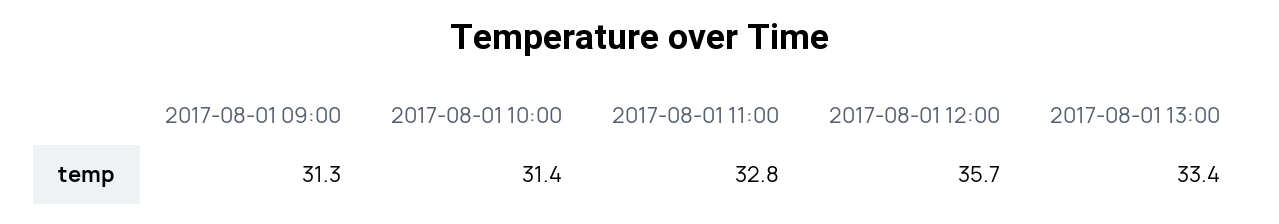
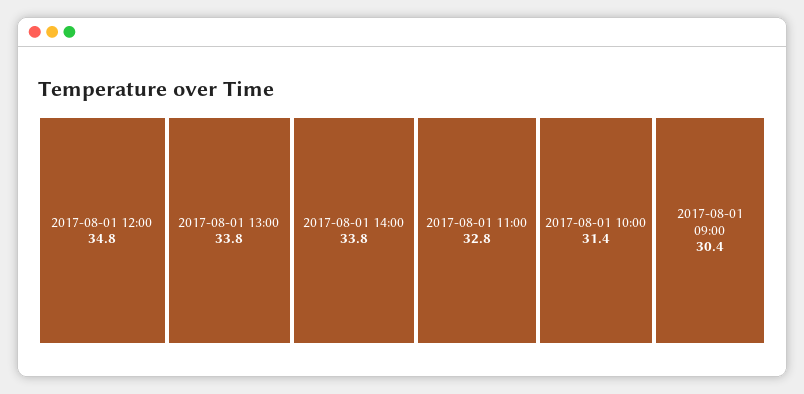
2017-08-01 09:00: 31.3 -> 30.4
2017-08-01 12:00: 35.7 -> 34.8
2017-08-01 13:00: 33.4 -> 33.8
2017-08-01 14:00: none -> 33.8

